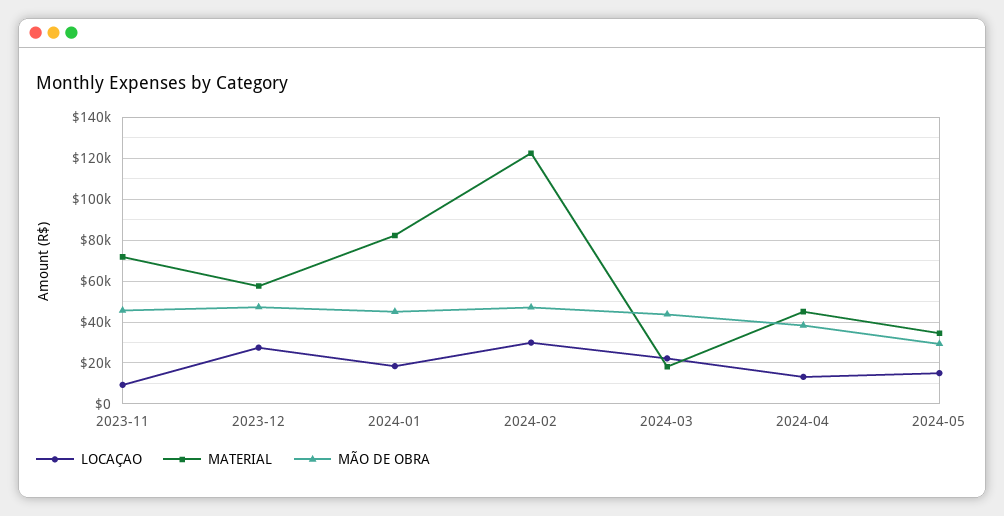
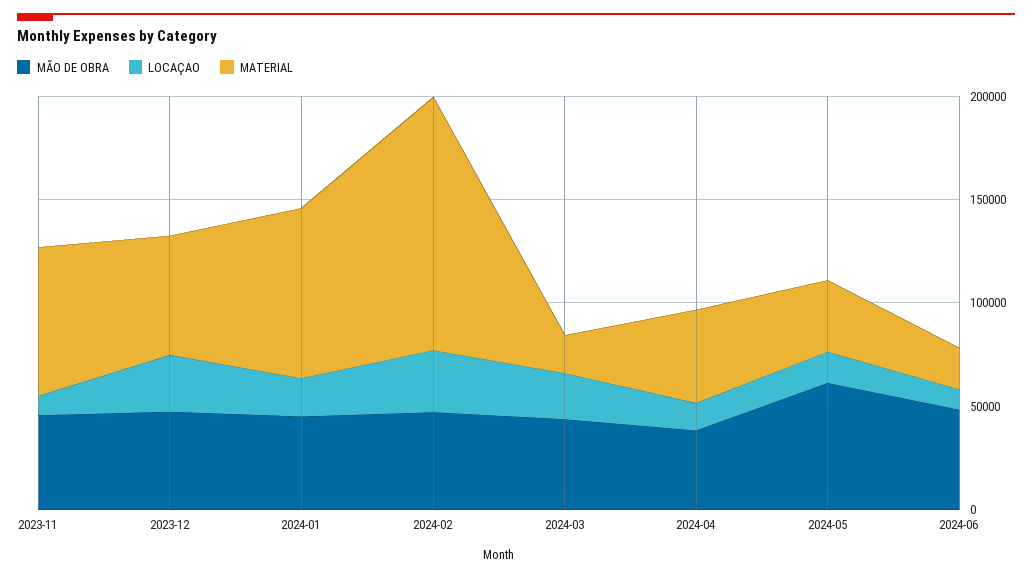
MÃO DE OBRA, 2024-05: 30000 -> 60000
MÃO DE OBRA, 2024-06: none -> 50000
LOCAÇAO, 2024-06: none -> 10000
MATERIAL, 2024-06: none -> 20000

